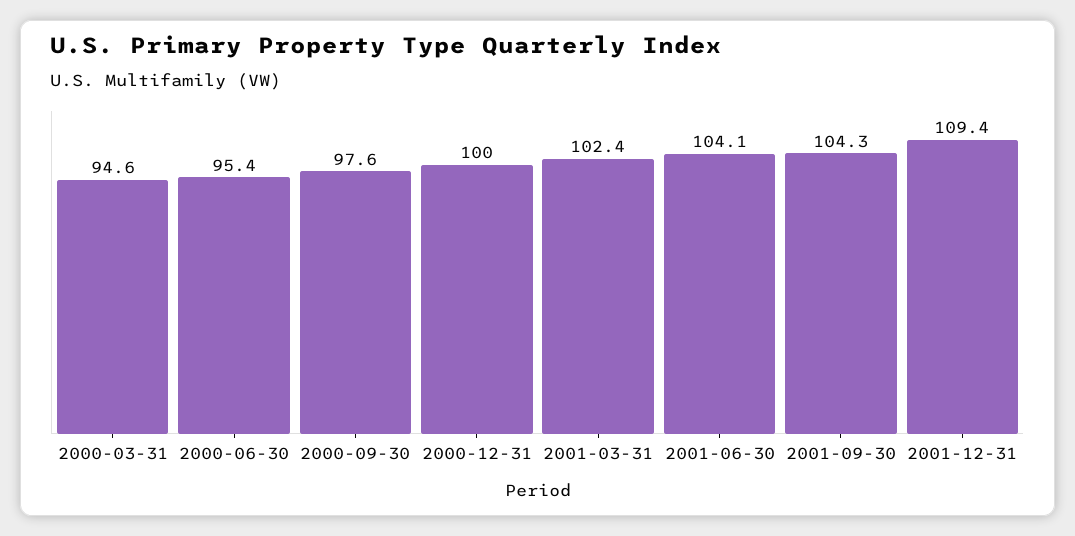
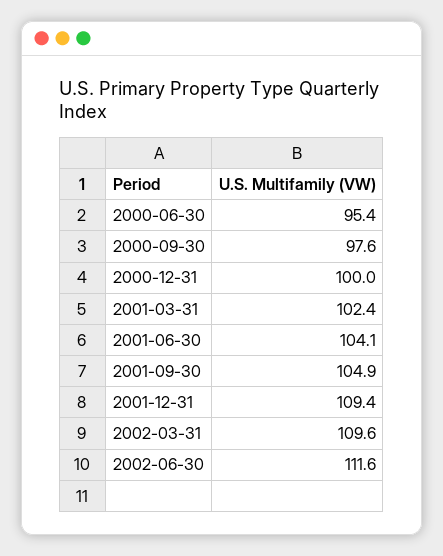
2000-03-31: 94.6 -> none
2001-09-30: 104.3 -> 104.9
2002-03-31: none -> 109.6
2002-06-30: none -> 111.6

